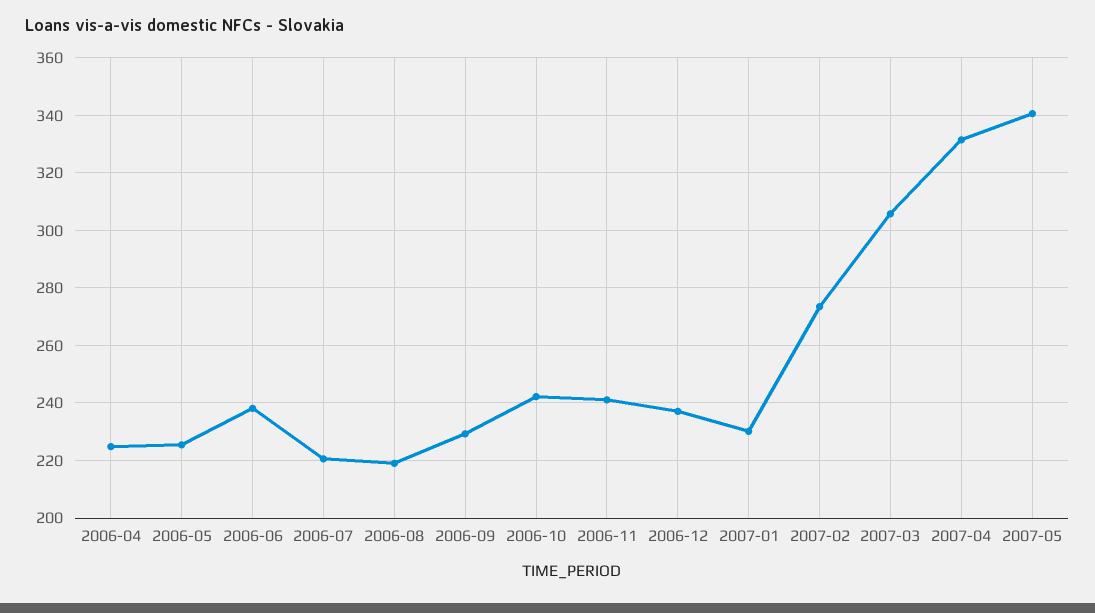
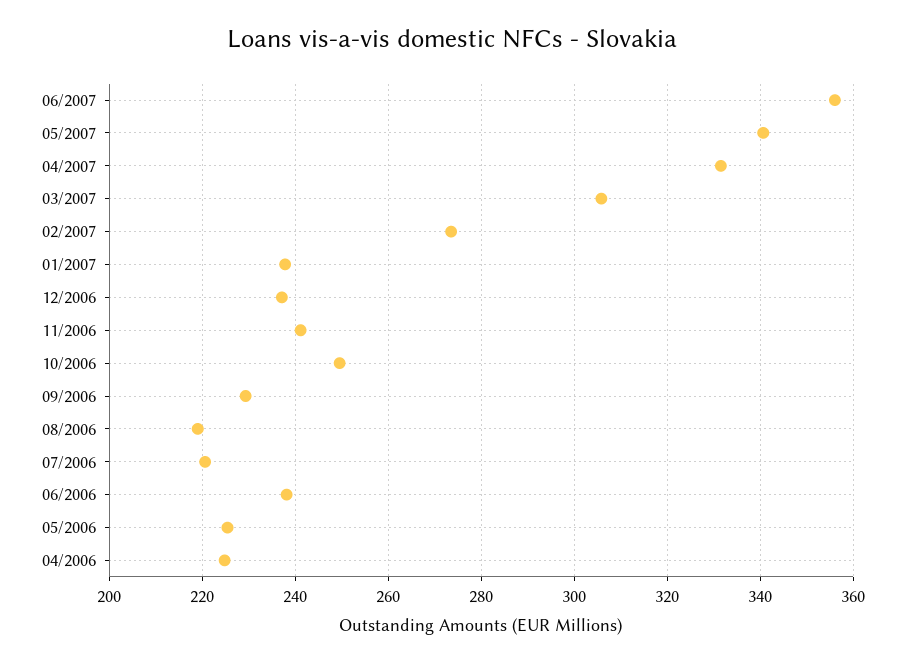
2006-10: 242.5 -> 250
2007-01: 230 -> 238
06/2007: none -> 356

